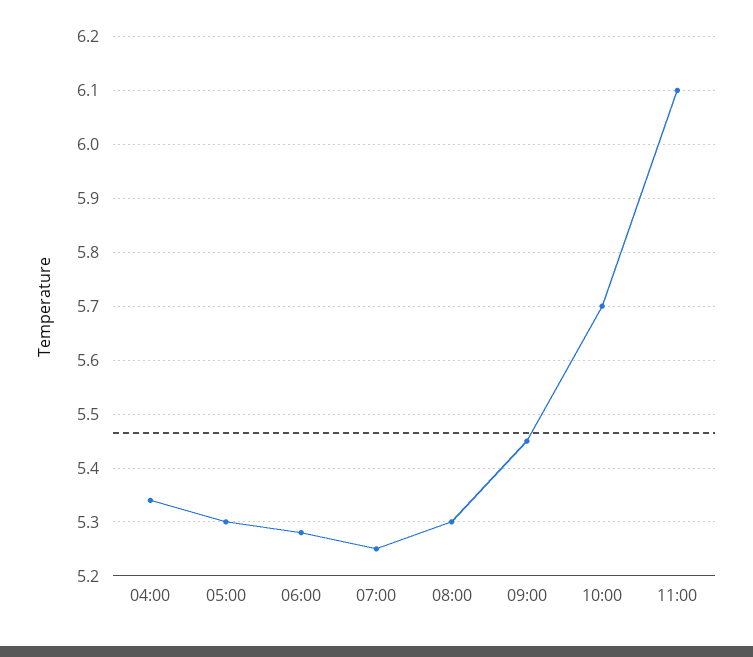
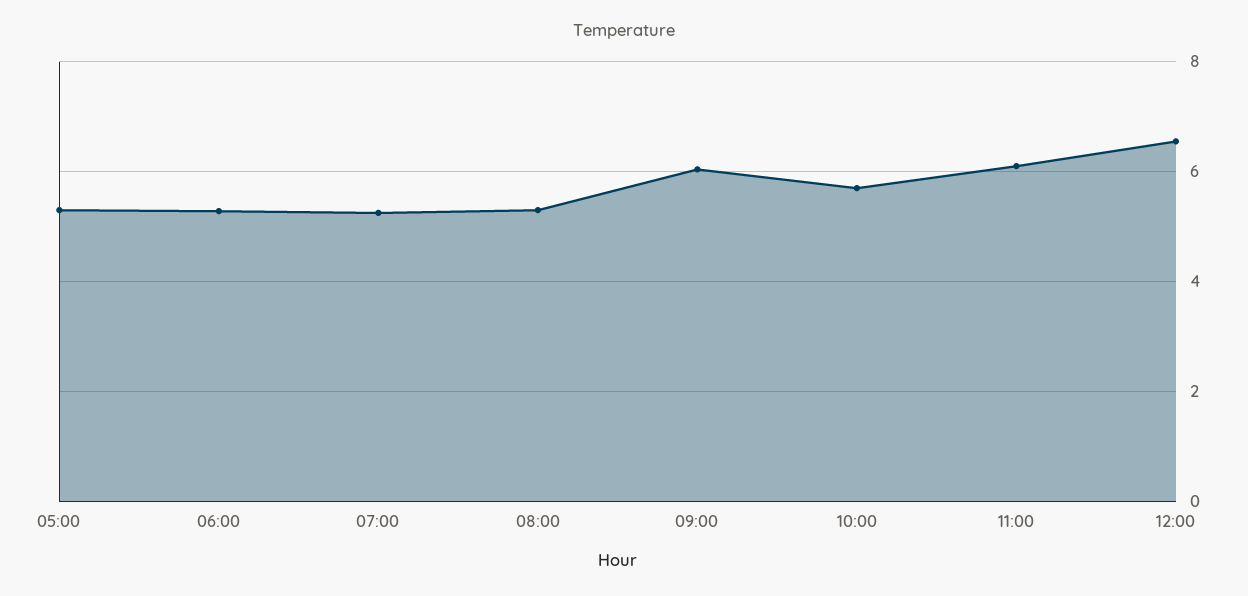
04:00: 5.35 -> none
09:00: 5.45 -> 6
12:00: none -> 6.6

